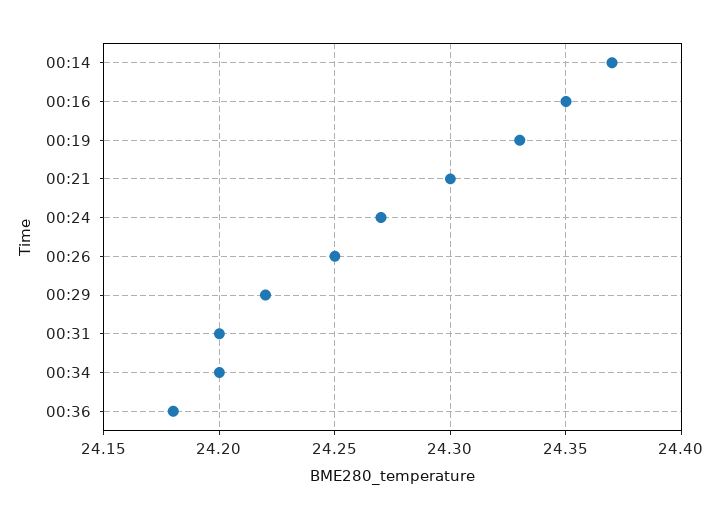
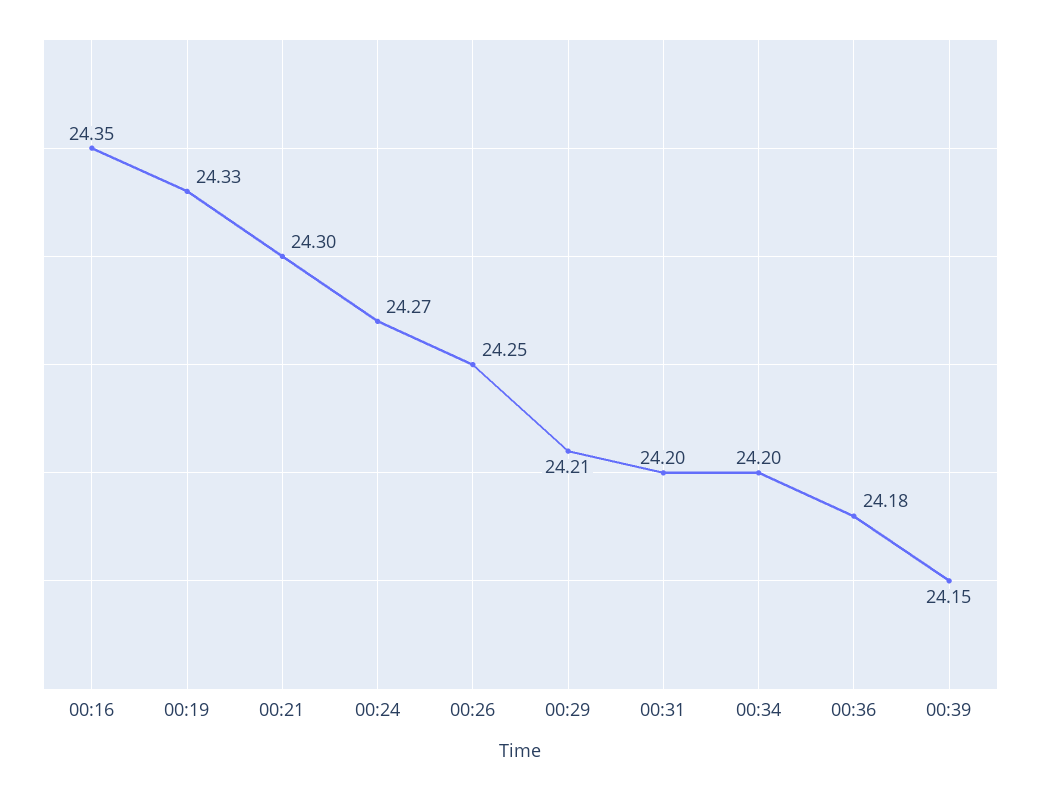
00:14: 24.37 -> none
00:29: 24.22 -> 24.21
00:39: none -> 24.15

